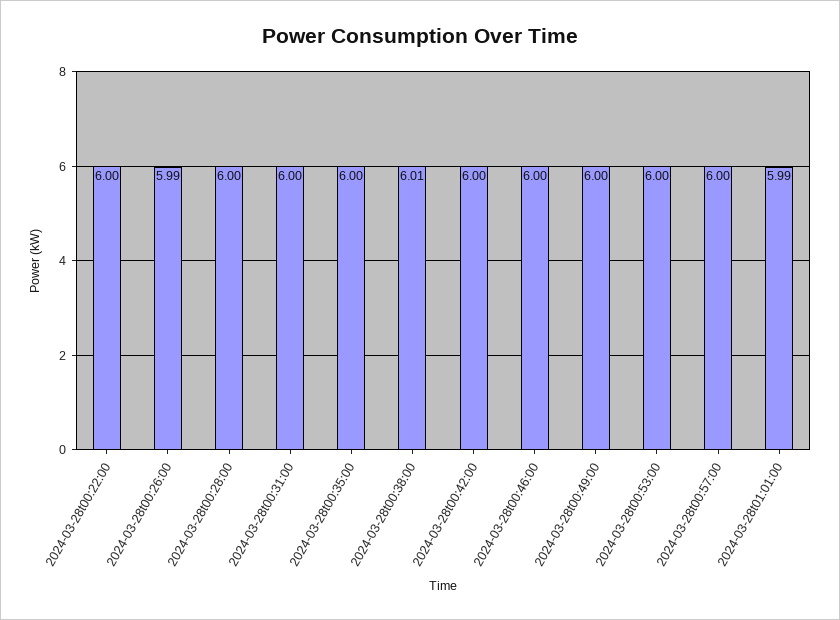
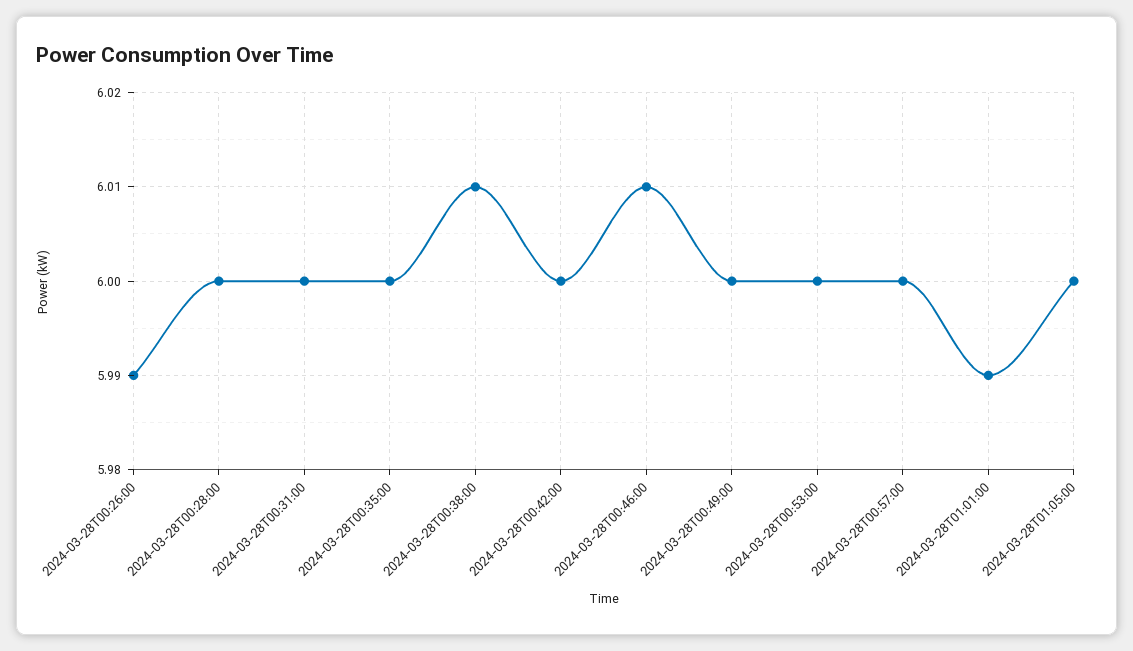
2024-03-28t00:22:00: 6 -> none
2024-03-28t00:46:00: 6 -> 6.01
2024-03-28T01:05:00: none -> 6

